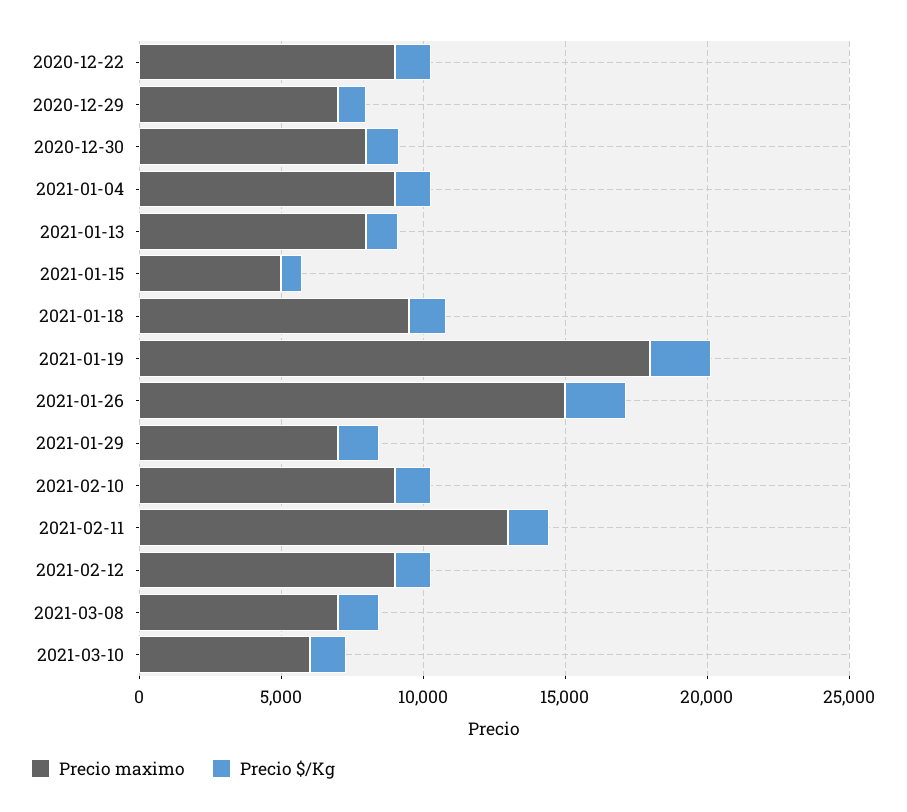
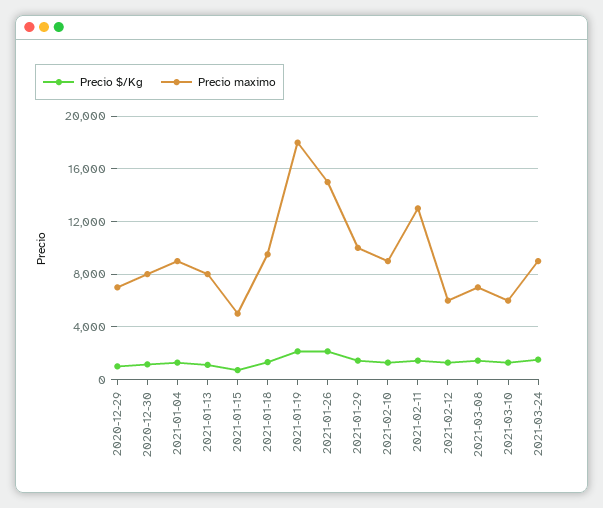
Precio maximo, 2020-12-22: 9000 -> none
Precio $/Kg, 2020-12-22: 1000 -> none
Precio maximo, 2021-01-29: 7000 -> 10000
Precio maximo, 2021-02-12: 9000 -> 6000
Precio $/Kg, 2021-03-24: none -> 1500
Precio maximo, 2021-03-24: none -> 9000

